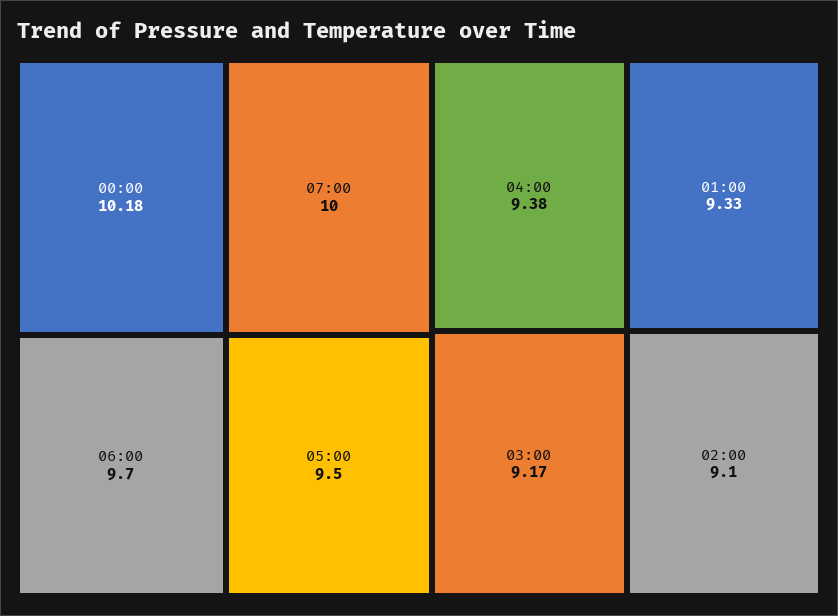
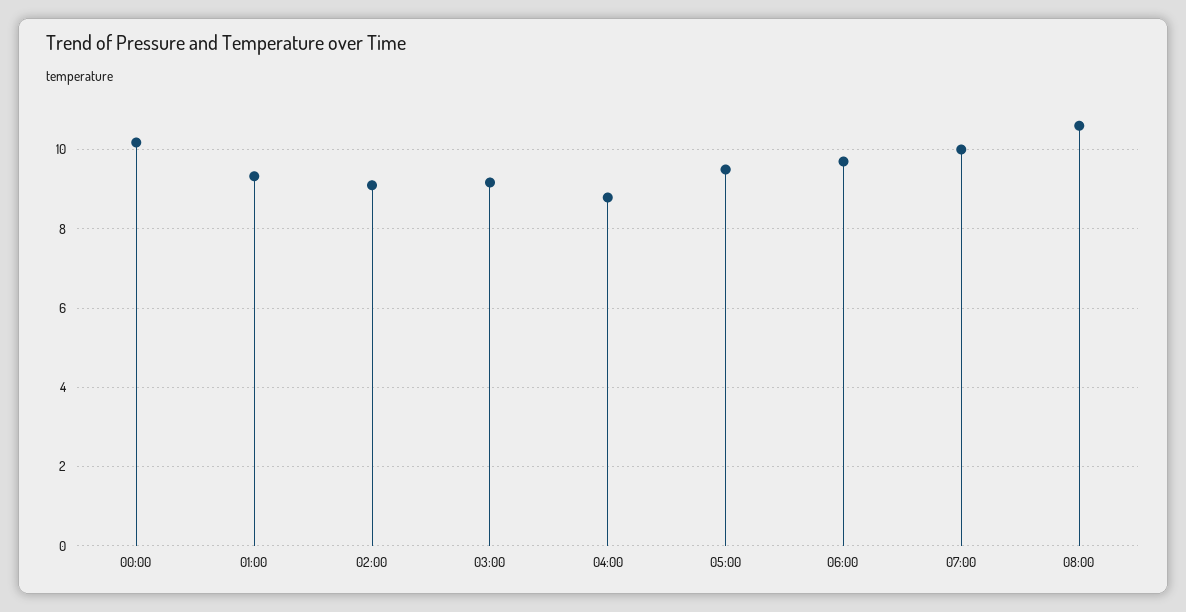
04:00: 9.38 -> 8.8
08:00: none -> 10.6

